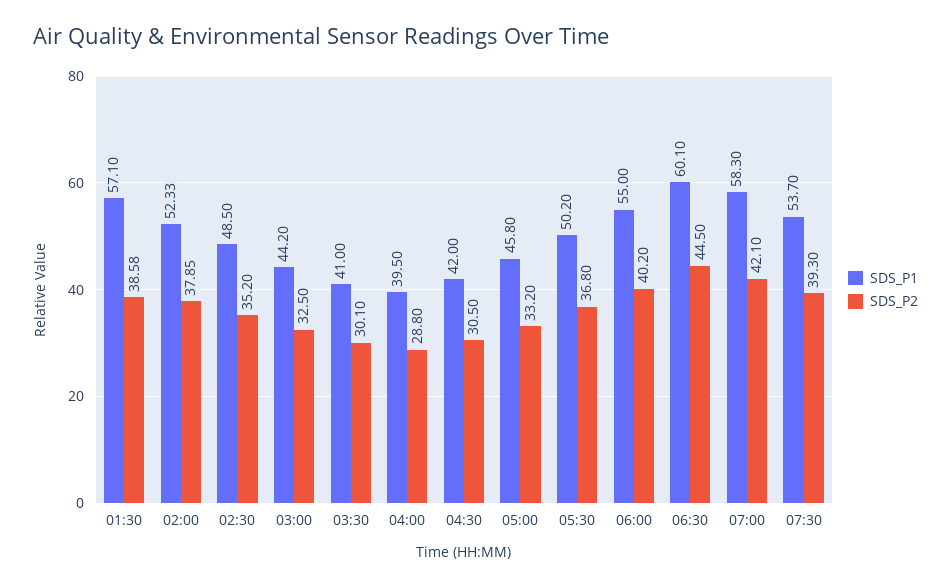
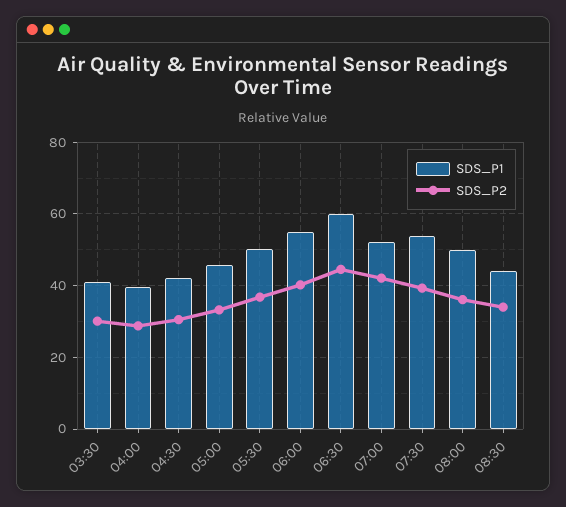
SDS_P1, 01:30: 57.1 -> none
SDS_P2, 01:30: 38.58 -> none
SDS_P1, 02:00: 52.33 -> none
SDS_P2, 02:00: 37.85 -> none
SDS_P1, 02:30: 48.5 -> none
SDS_P2, 02:30: 35.2 -> none
SDS_P1, 03:00: 44.2 -> none
SDS_P2, 03:00: 32.5 -> none
SDS_P1, 07:00: 58.3 -> 52
SDS_P1, 08:00: none -> 50
SDS_P2, 08:00: none -> 36
SDS_P1, 08:30: none -> 44
SDS_P2, 08:30: none -> 34

